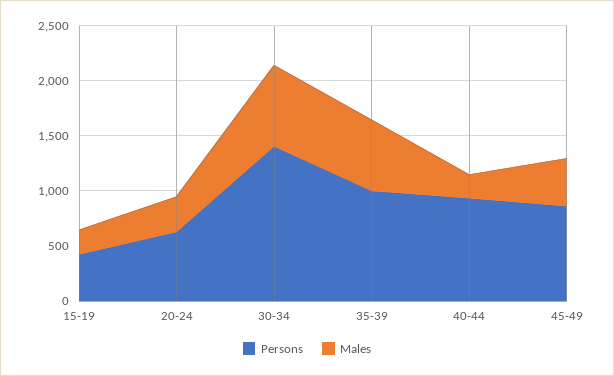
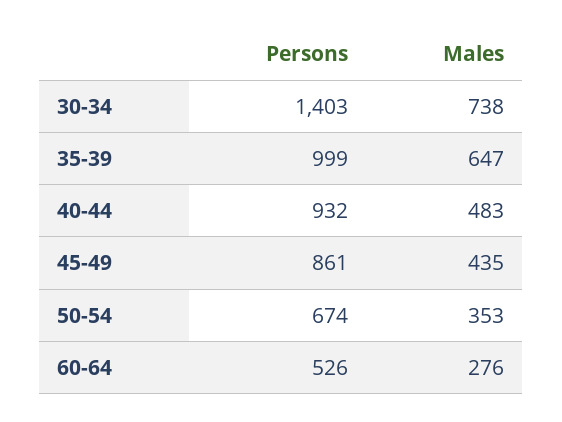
Persons, 15-19: 400 -> none
Males, 15-19: 200 -> none
Persons, 20-24: 600 -> none
Males, 20-24: 300 -> none
Males, 40-44: 200 -> 483
Persons, 50-54: none -> 674
Males, 50-54: none -> 353
Persons, 60-64: none -> 526
Males, 60-64: none -> 276

